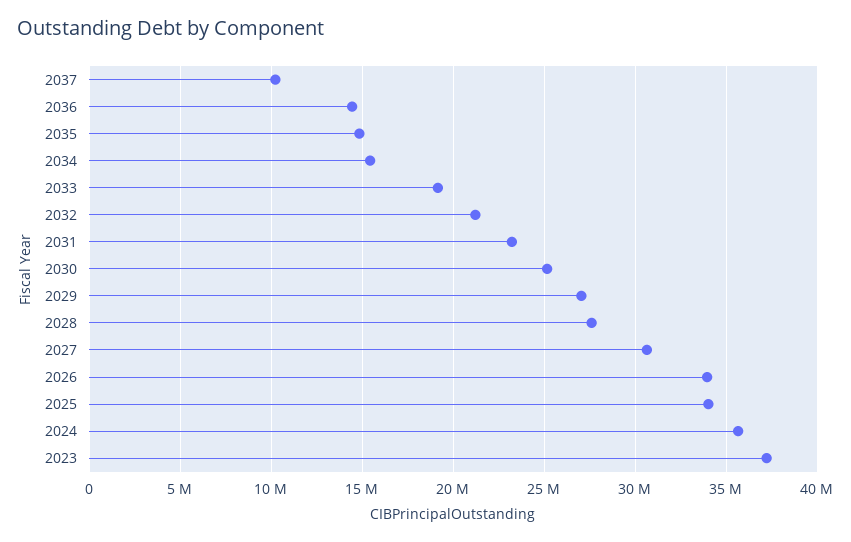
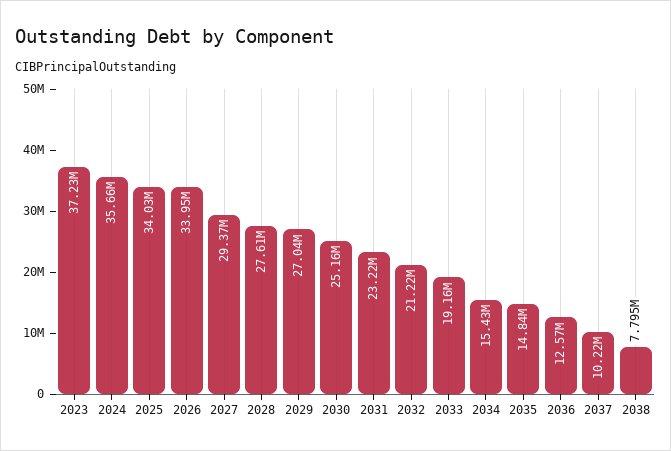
2036: 14500000 -> 12570000
2027: 30500000 -> 29370000
2038: none -> 7795000

